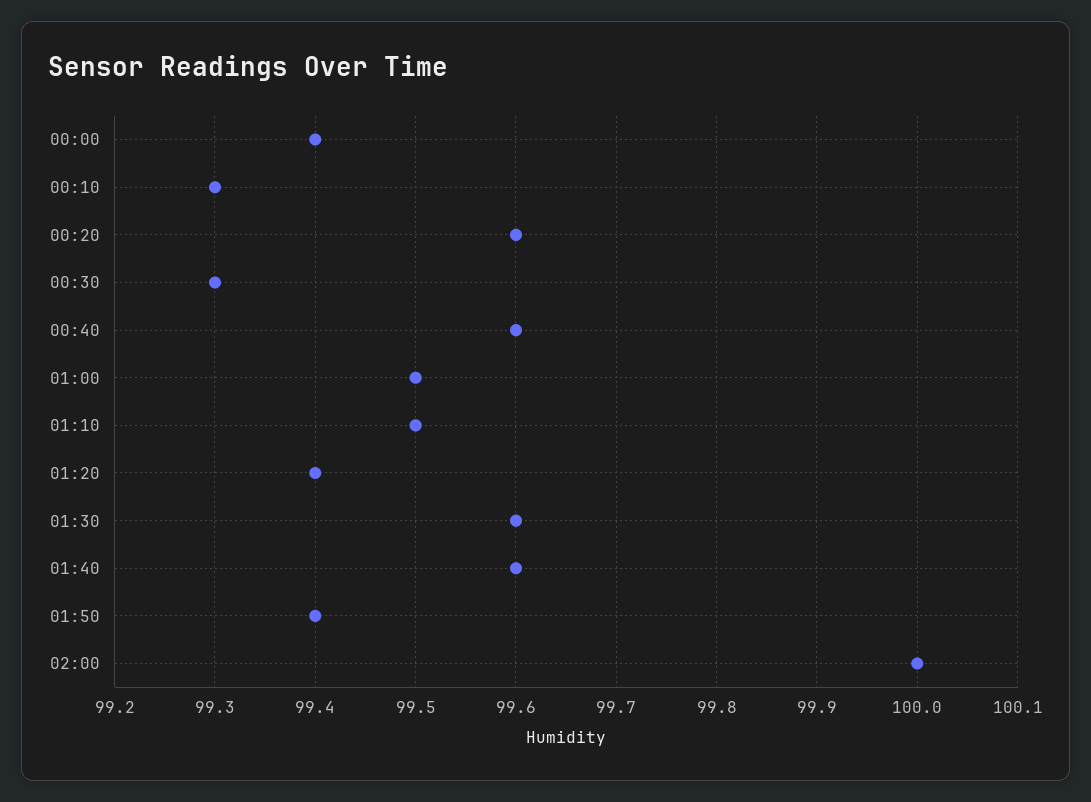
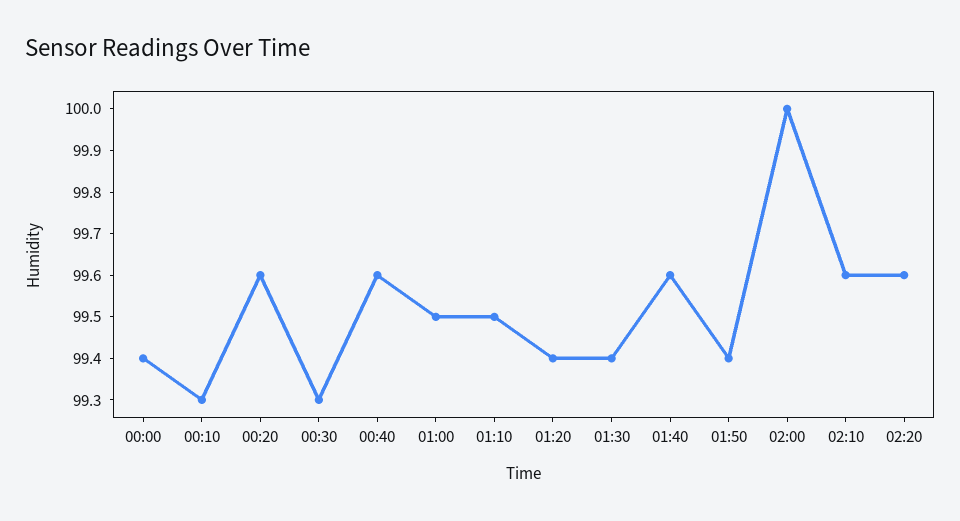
01:30: 99.6 -> 99.4
02:10: none -> 99.6
02:20: none -> 99.6

